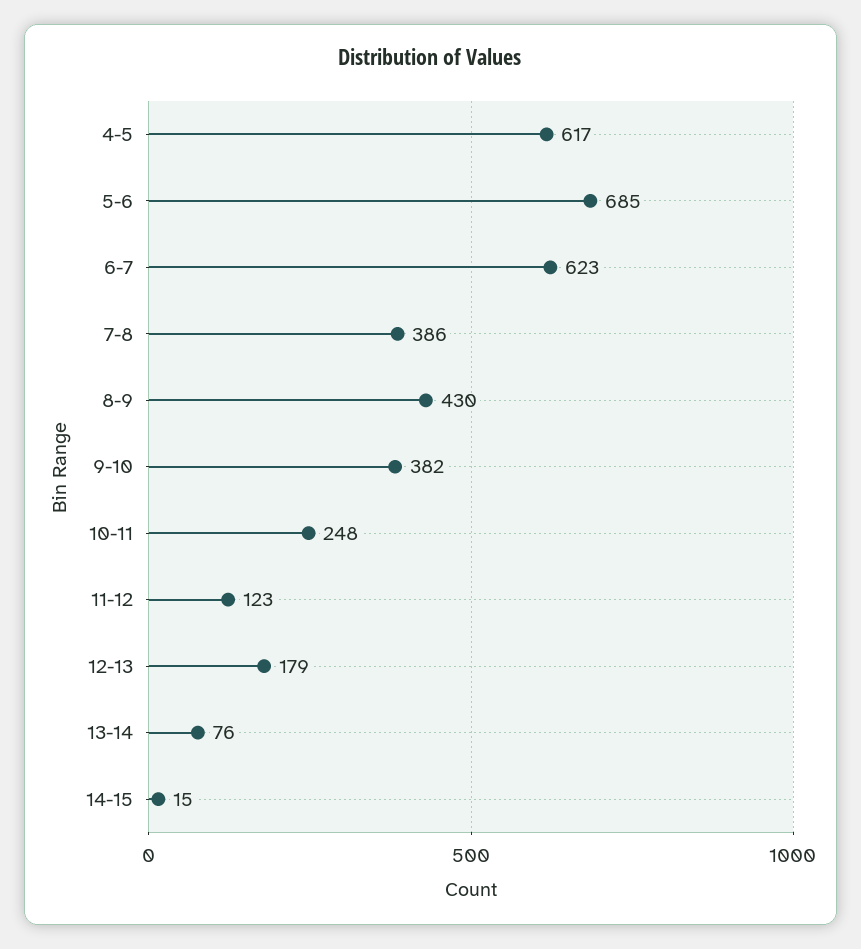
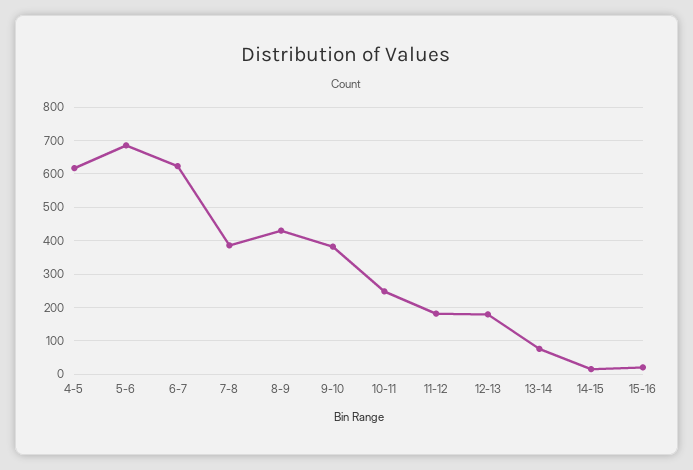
11-12: 123 -> 180
15-16: none -> 20

